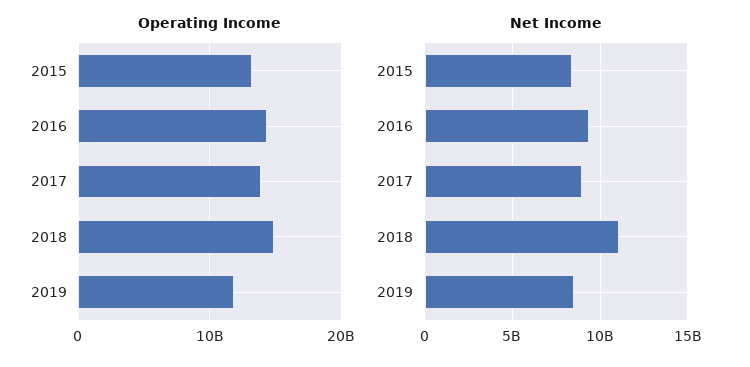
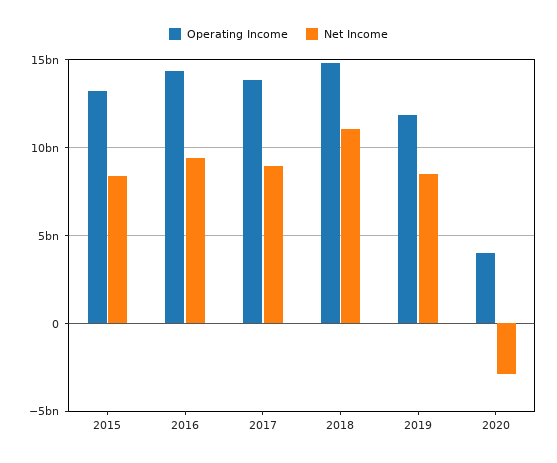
Operating Income, 2020: none -> 4000000000
Net Income, 2020: none -> -3000000000

